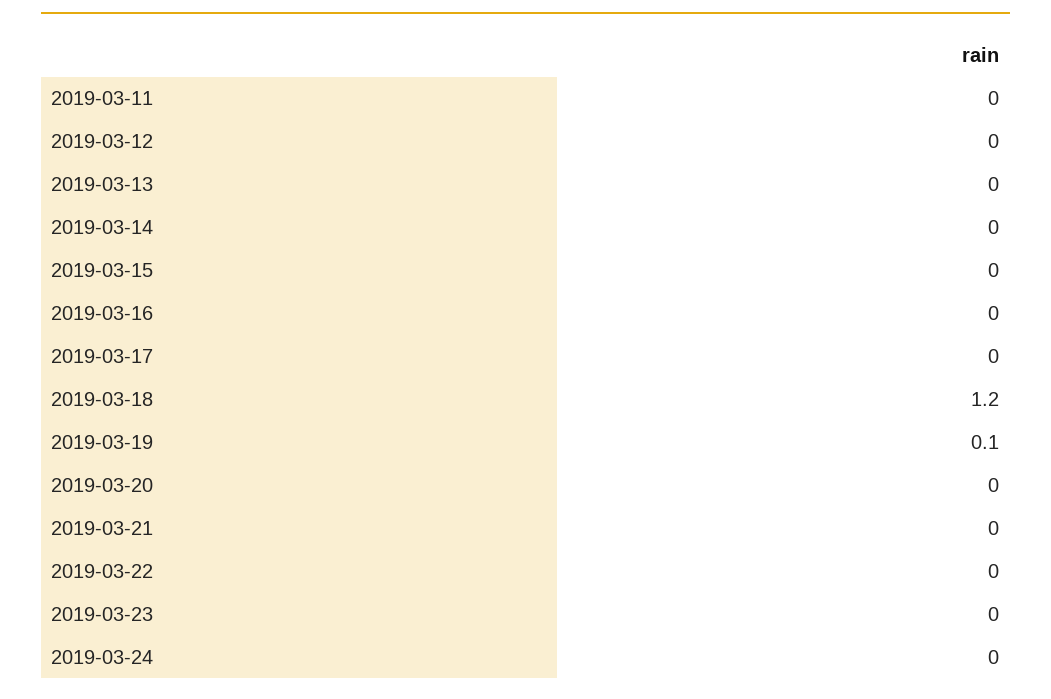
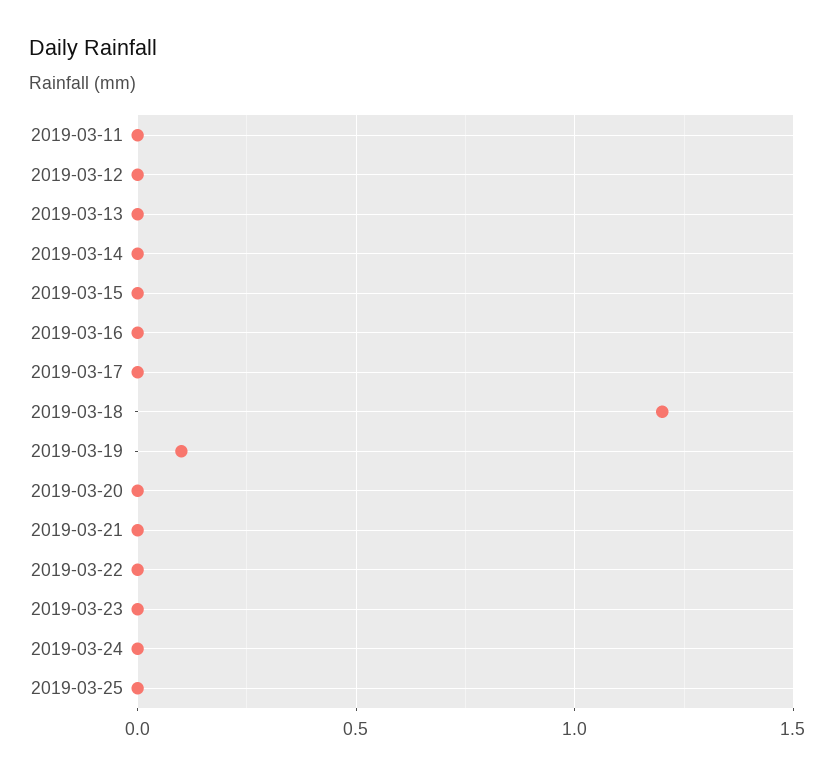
2019-03-25: none -> 0

